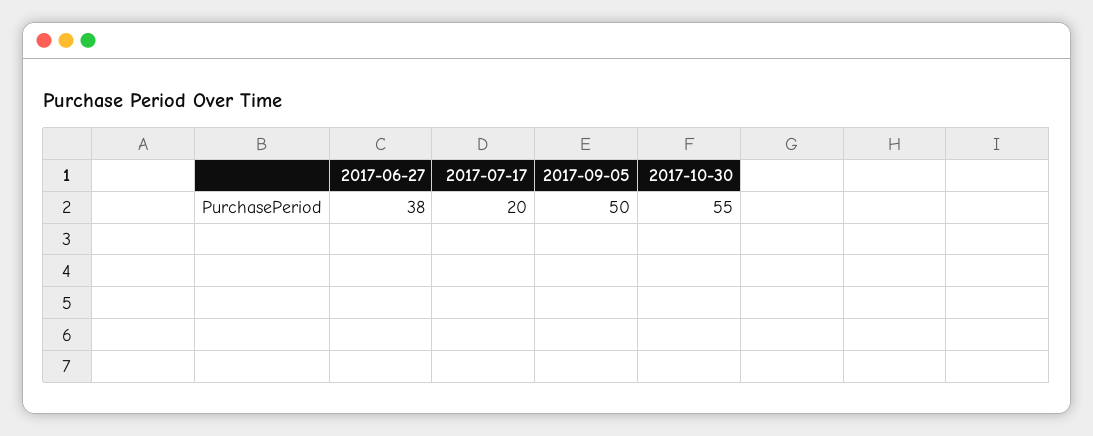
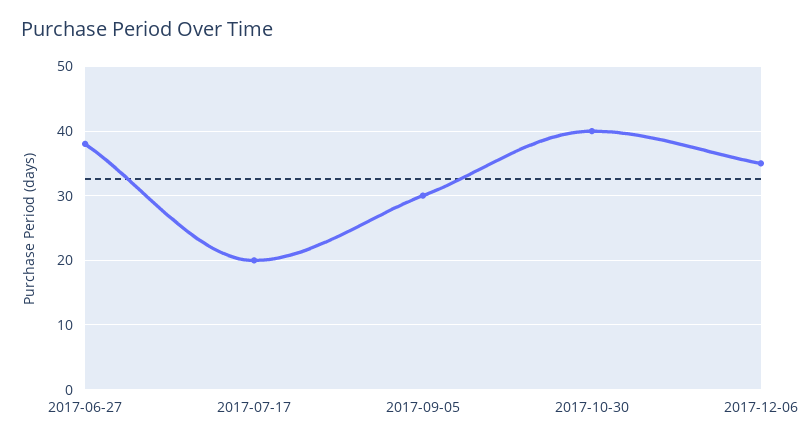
2017-09-05: 50 -> 30
2017-10-30: 55 -> 40
2017-12-06: none -> 35

